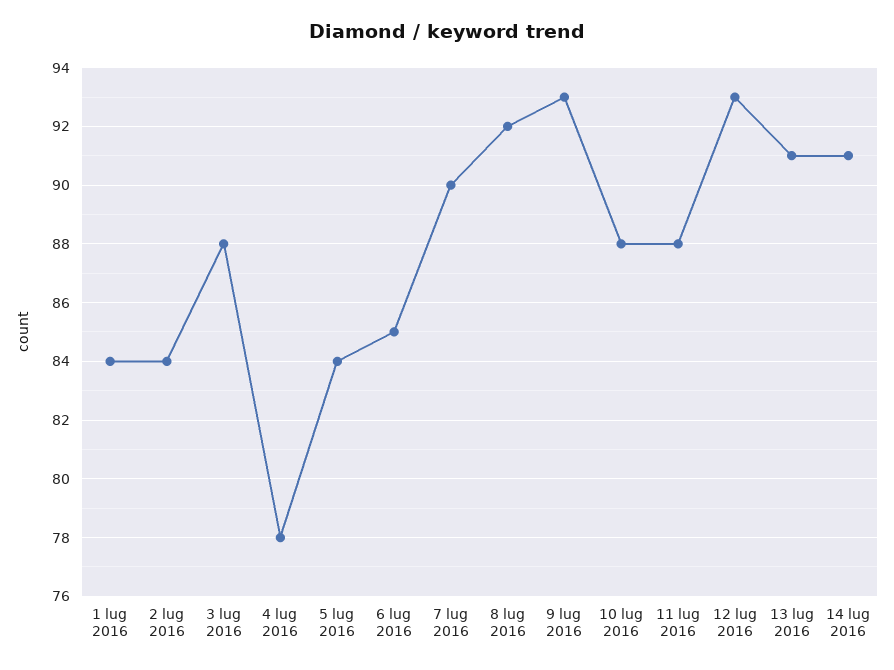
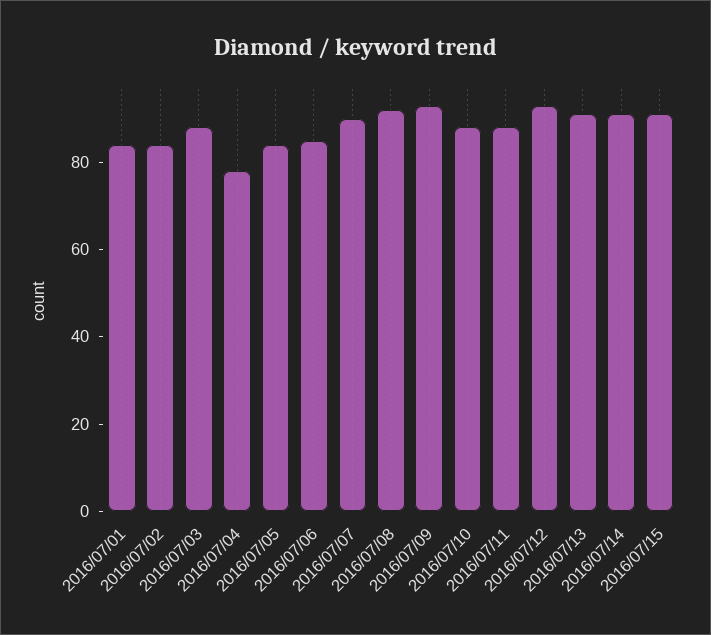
2016/07/15: none -> 90

